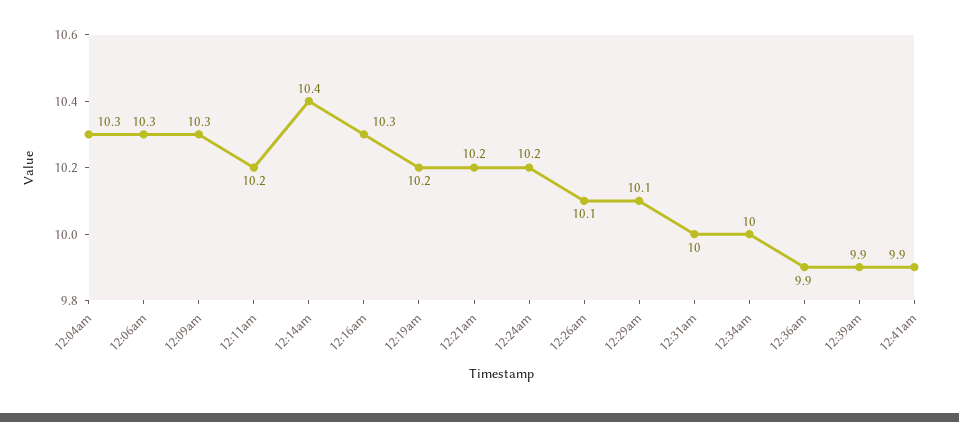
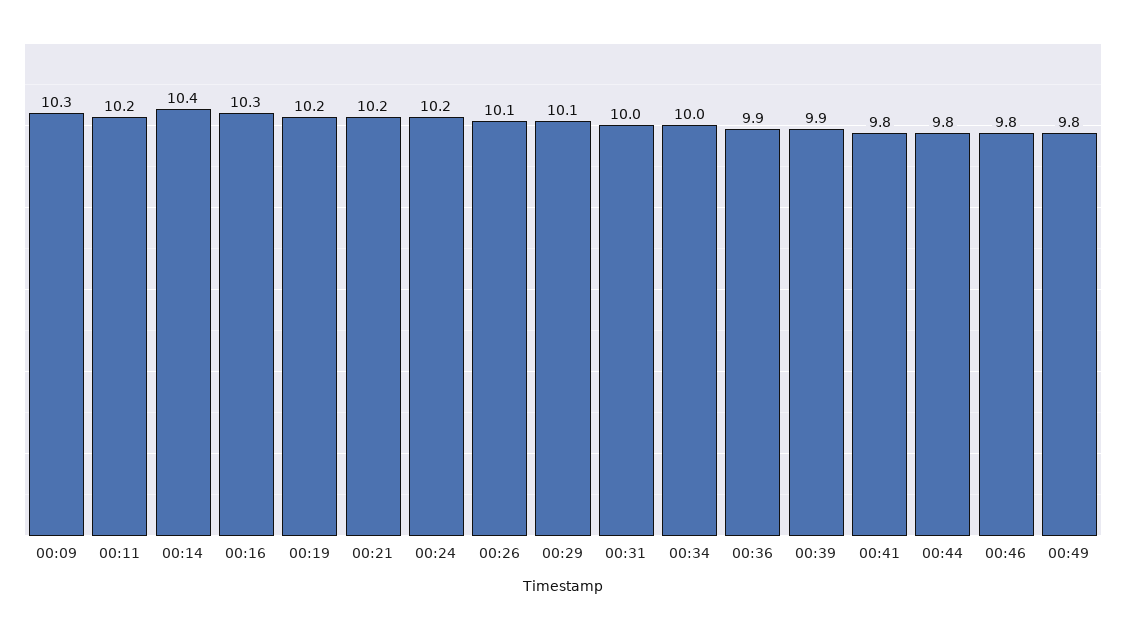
12:04am: 10.3 -> none
12:06am: 10.3 -> none
12:41am: 9.9 -> 9.8
00:44: none -> 9.8
00:46: none -> 9.8
00:49: none -> 9.8

